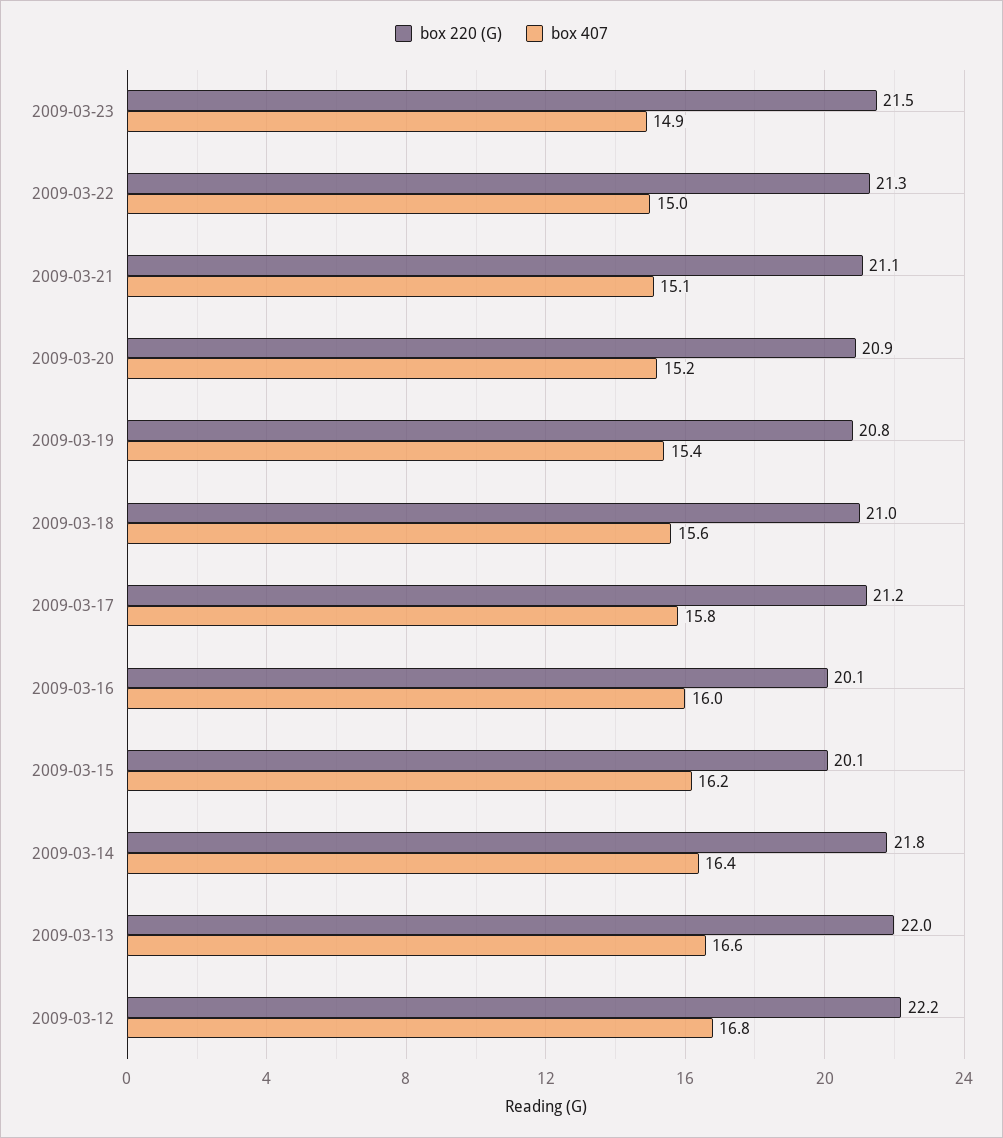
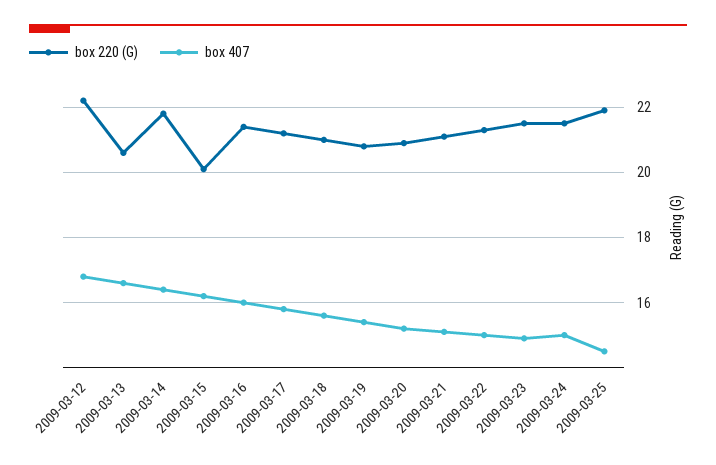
box 220 (G), 2009-03-16: 20.1 -> 21.5
box 220 (G), 2009-03-13: 22 -> 20.5
box 220 (G), 2009-03-24: none -> 21.5
box 407, 2009-03-24: none -> 15
box 220 (G), 2009-03-25: none -> 22
box 407, 2009-03-25: none -> 14.5

